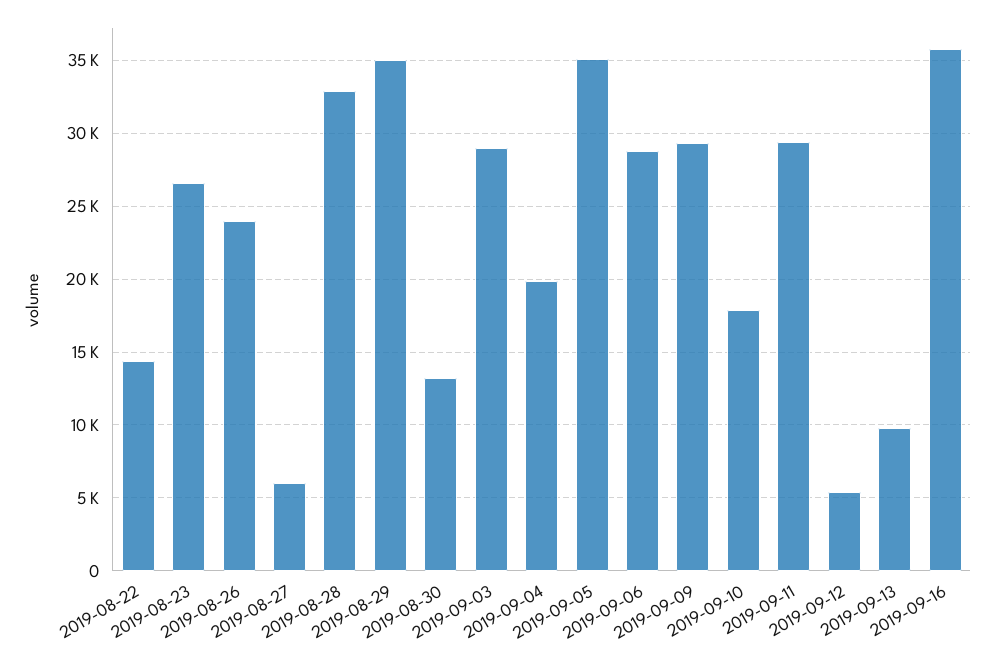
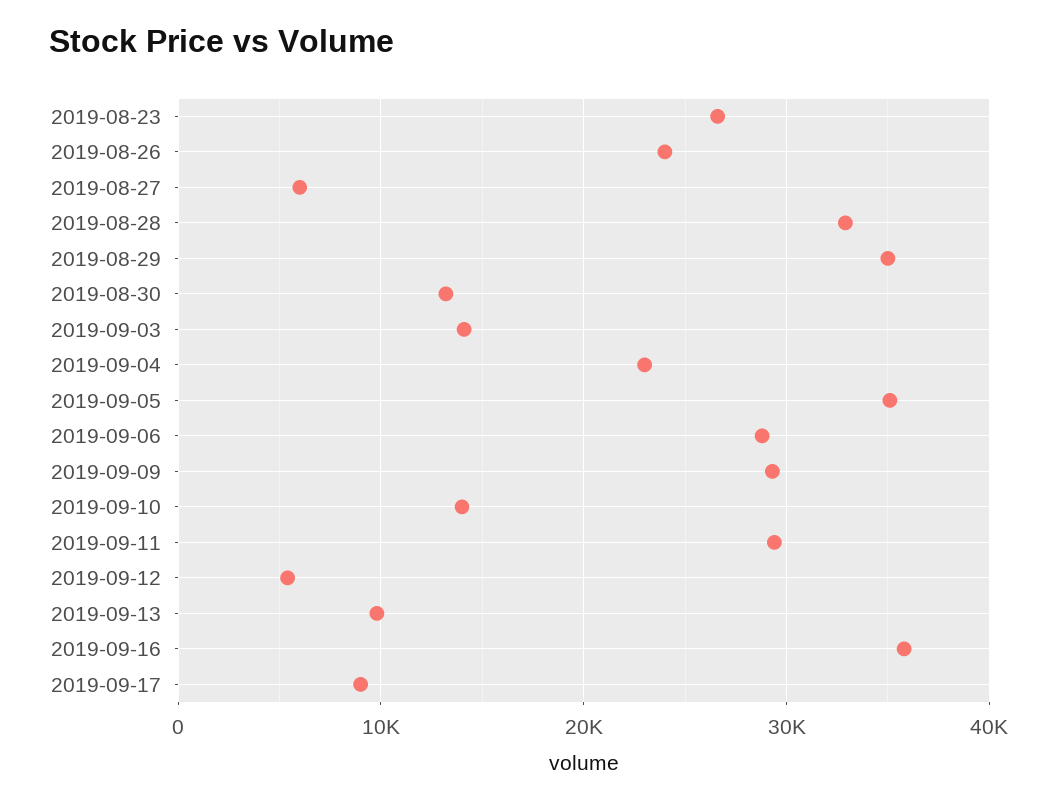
2019-08-22: 14500 -> none
2019-09-03: 29000 -> 14000
2019-09-04: 20000 -> 23000
2019-09-10: 18000 -> 14000
2019-09-17: none -> 9000

